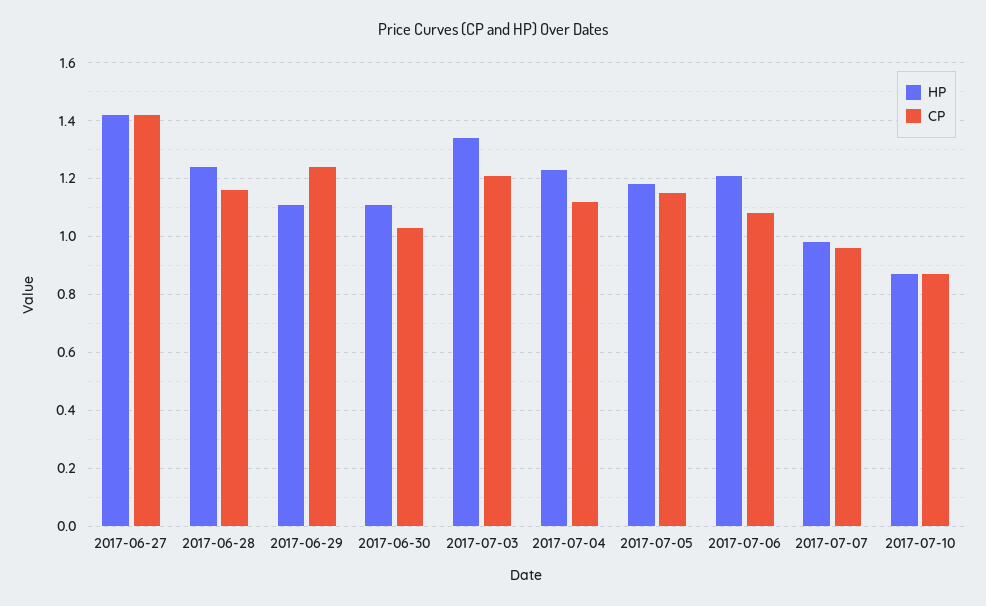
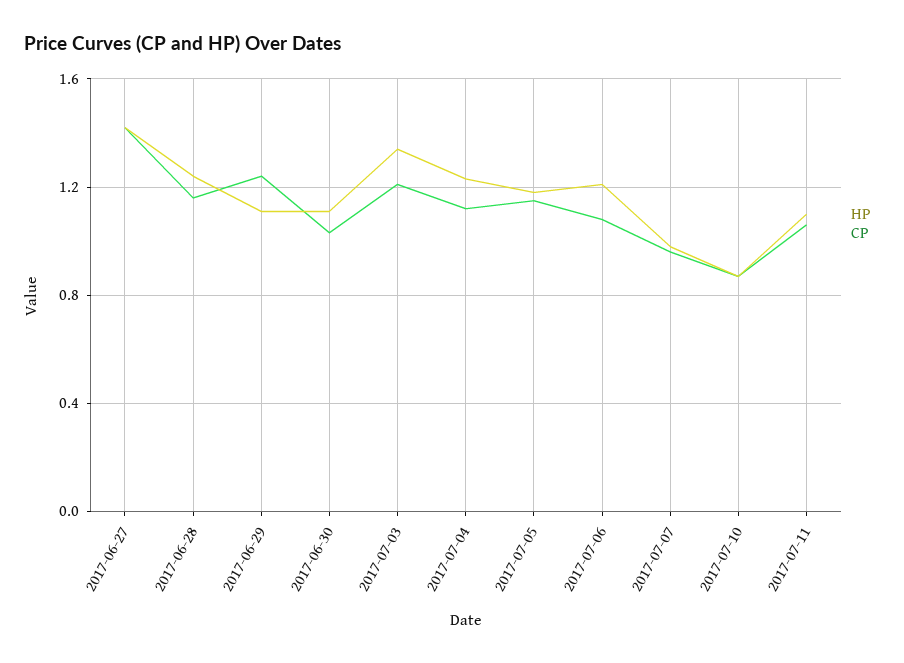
HP, 2017-07-11: none -> 1.1
CP, 2017-07-11: none -> 1.05

